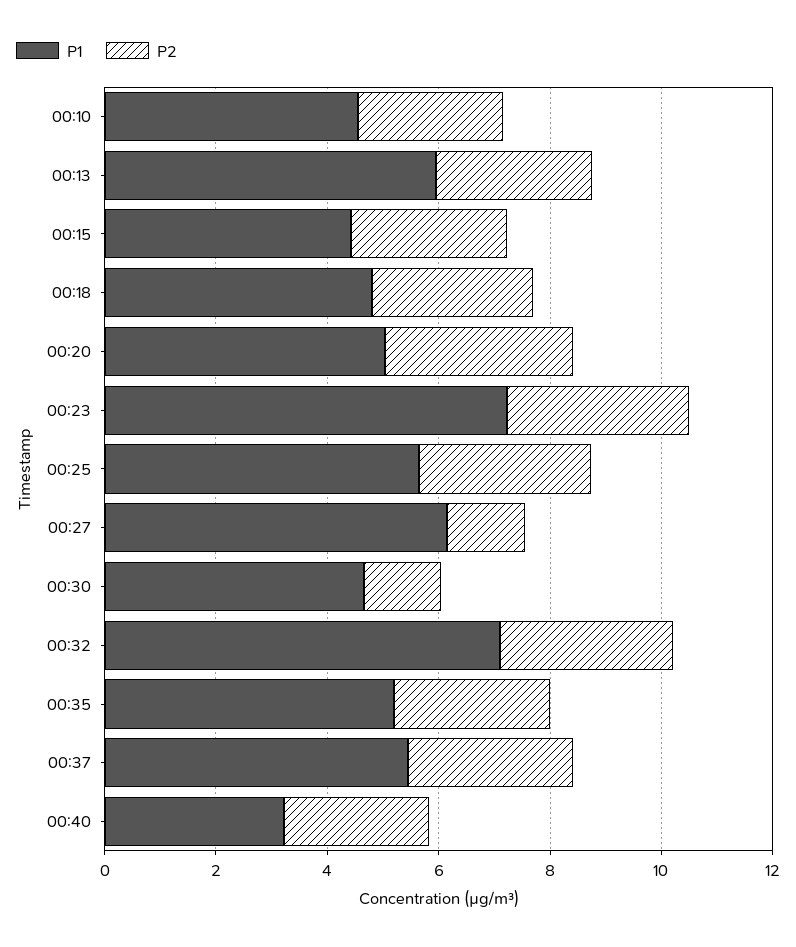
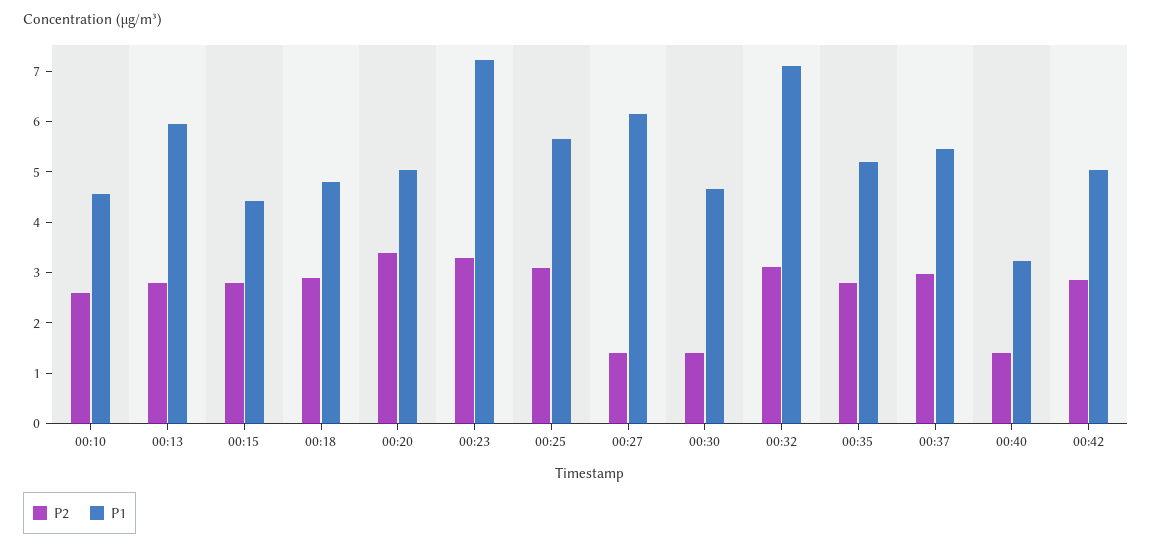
P2, 00:40: 2.5 -> 1.4
P2, 00:42: none -> 2.8
P1, 00:42: none -> 5

